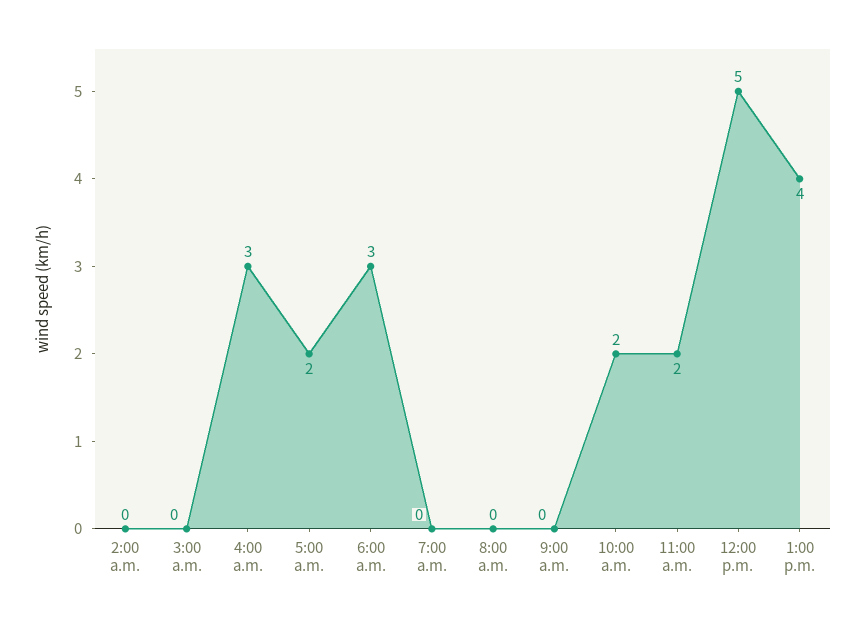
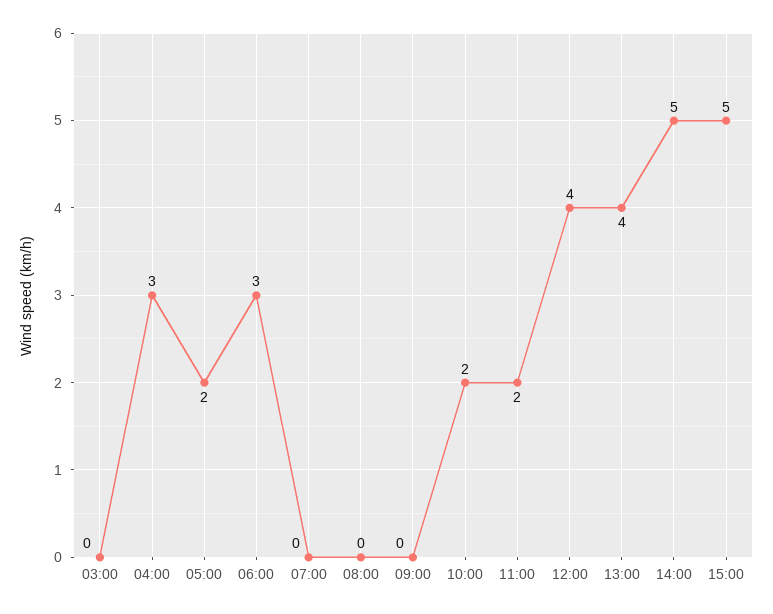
2:00 a.m.: 0 -> none
12:00 p.m.: 5 -> 4
14:00: none -> 5
15:00: none -> 5

